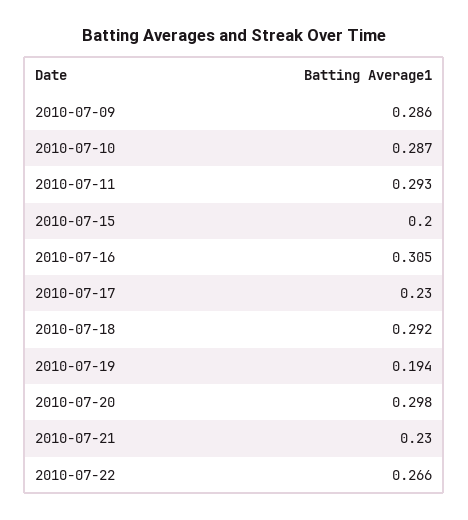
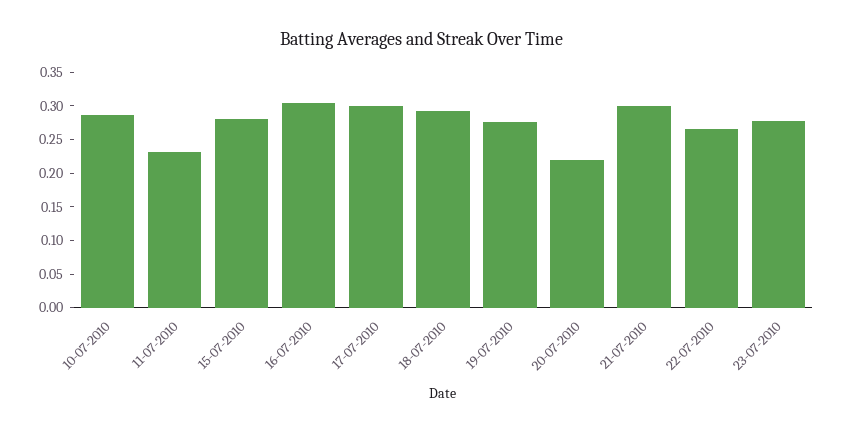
2010-07-09: 0.286 -> none
2010-07-11: 0.293 -> 0.225
2010-07-15: 0.2 -> 0.275
2010-07-17: 0.23 -> 0.3
2010-07-19: 0.194 -> 0.275
2010-07-20: 0.298 -> 0.225
2010-07-21: 0.23 -> 0.3
23-07-2010: none -> 0.275

